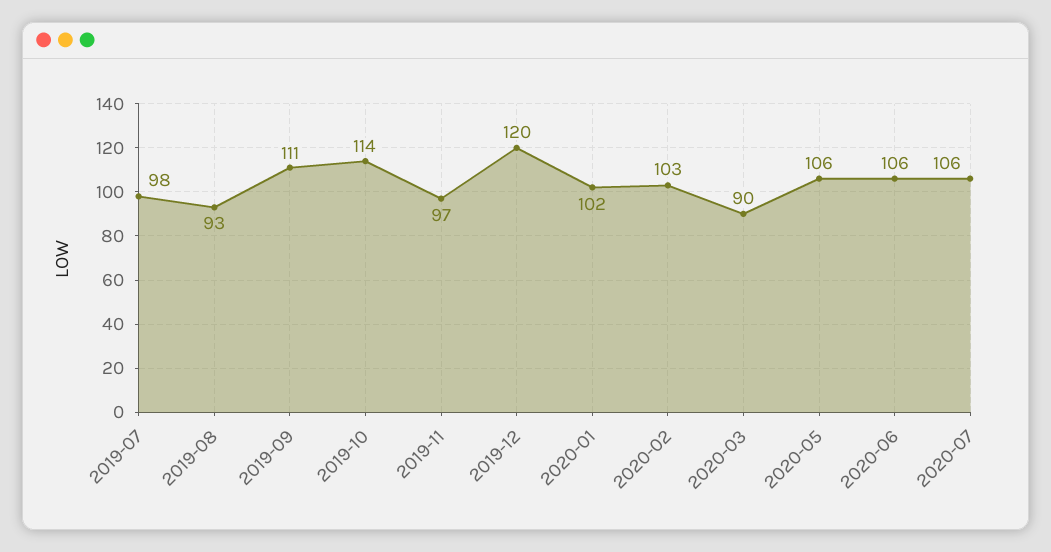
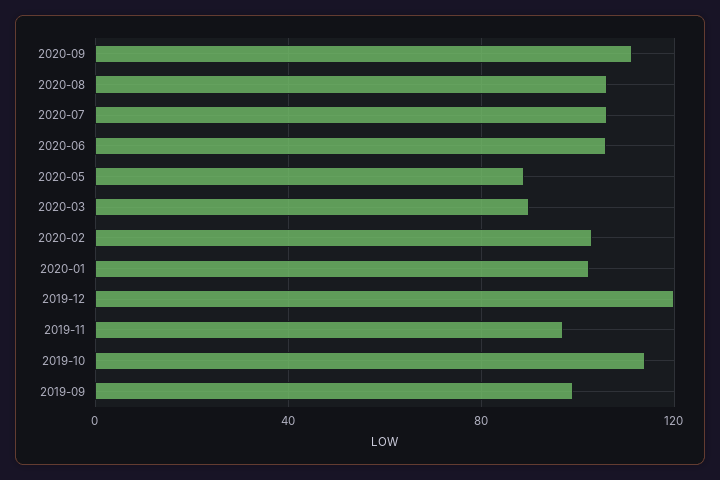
2019-07: 98 -> none
2019-08: 93 -> none
2019-09: 111 -> 100
2020-05: 106 -> 90
2020-09: none -> 110
2020-08: none -> 105

